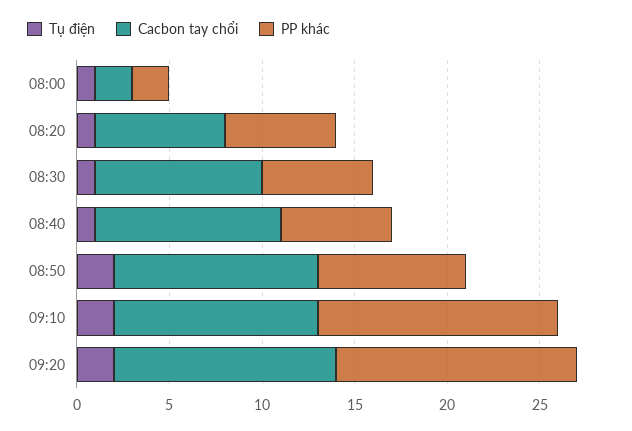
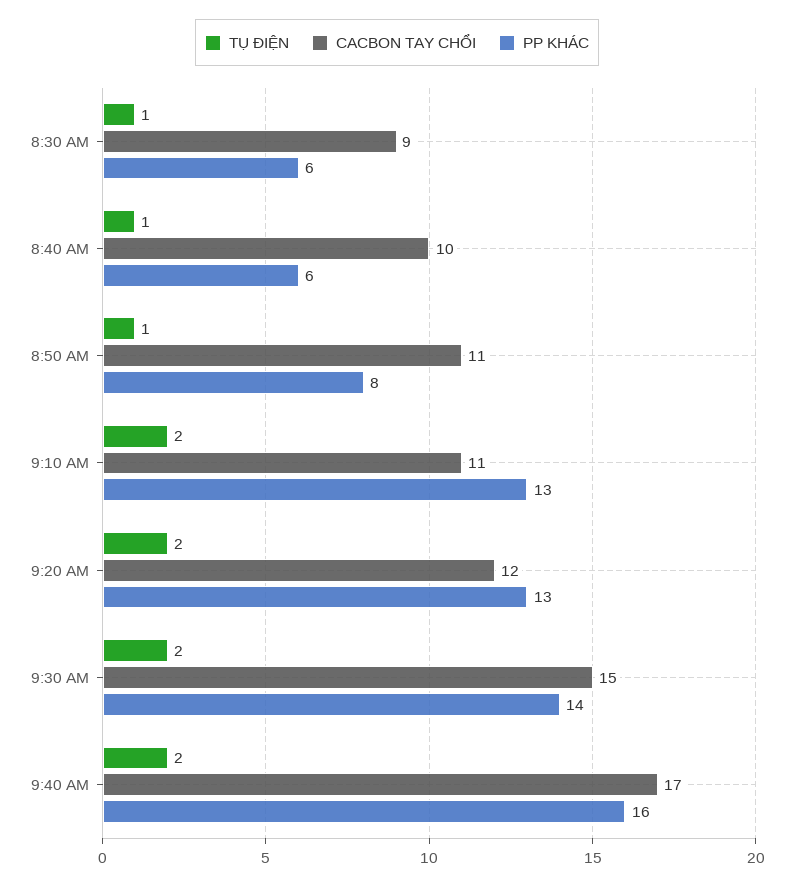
Tụ điện, 08:00: 1 -> none
Cacbon tay chổi, 08:00: 2 -> none
PP khác, 08:00: 2 -> none
Tụ điện, 08:20: 1 -> none
Cacbon tay chổi, 08:20: 7 -> none
PP khác, 08:20: 6 -> none
Tụ điện, 08:50: 2 -> 1
Tụ điện, 9:30 AM: none -> 2
Cacbon tay chổi, 9:30 AM: none -> 15
PP khác, 9:30 AM: none -> 14
Tụ điện, 9:40 AM: none -> 2
Cacbon tay chổi, 9:40 AM: none -> 17
PP khác, 9:40 AM: none -> 16

